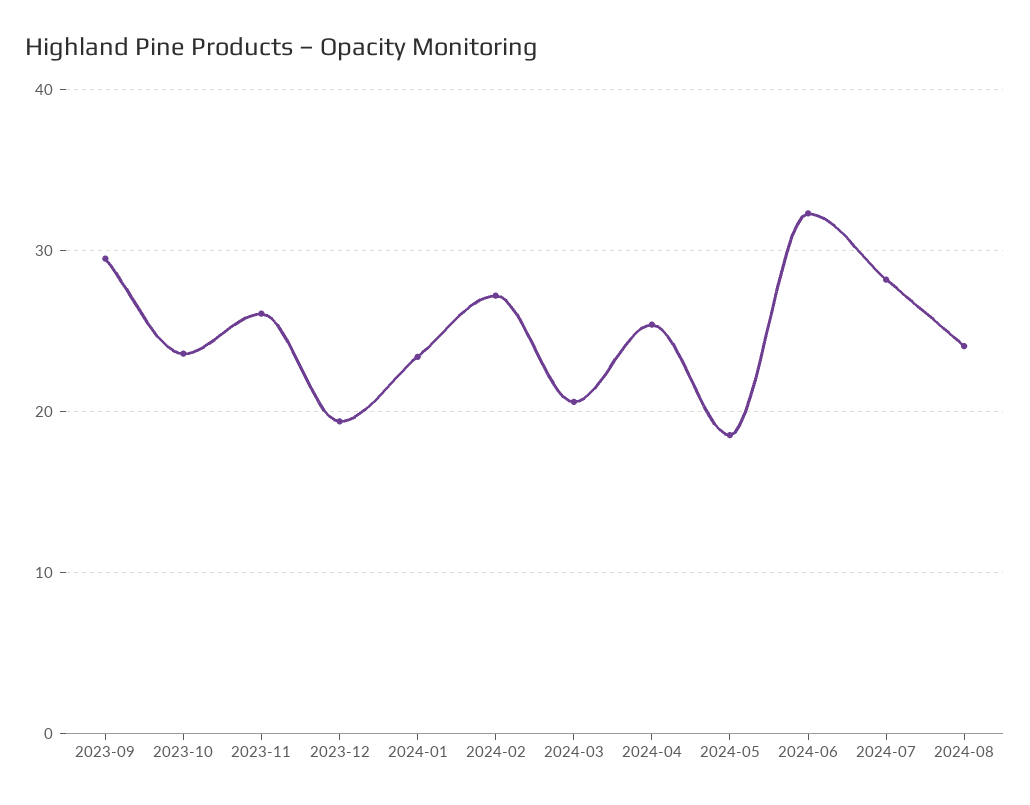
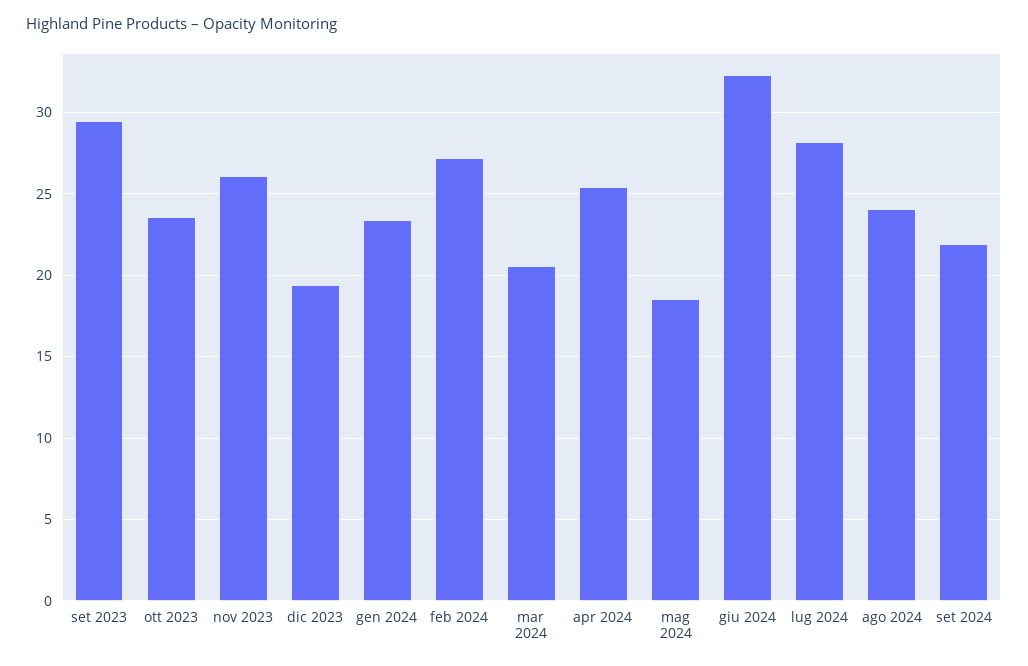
set 2024: none -> 22

